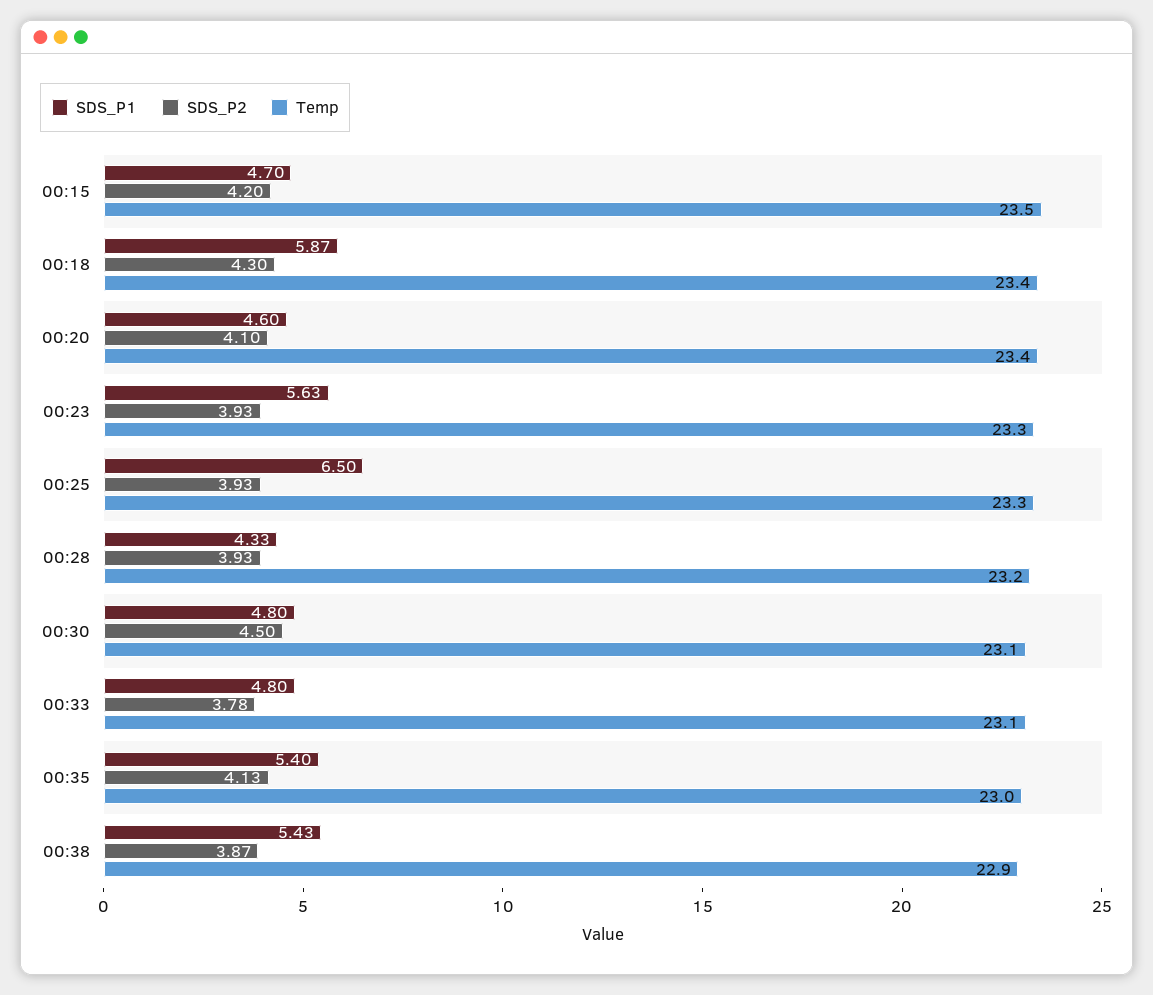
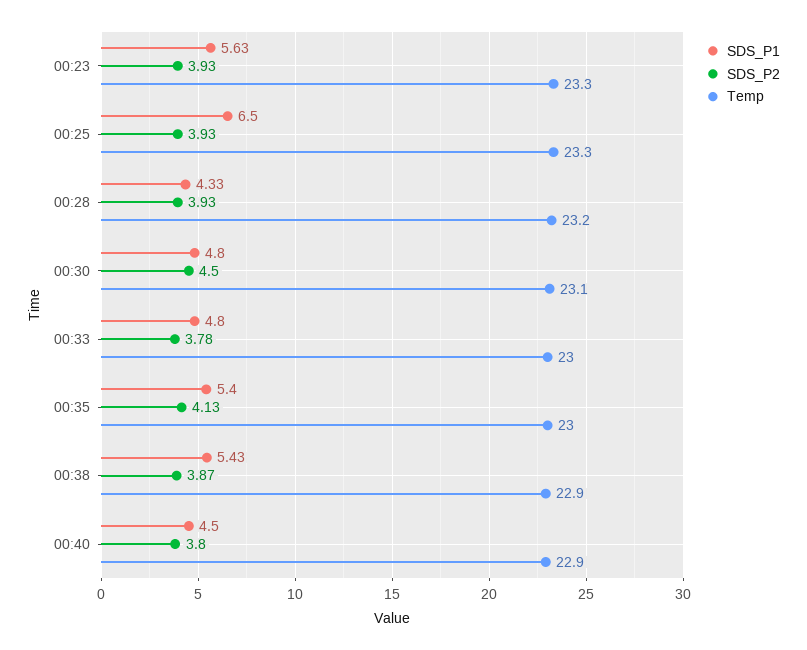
SDS_P1, 00:15: 4.7 -> none
SDS_P2, 00:15: 4.2 -> none
Temp, 00:15: 23.5 -> none
SDS_P1, 00:18: 5.87 -> none
SDS_P2, 00:18: 4.3 -> none
Temp, 00:18: 23.4 -> none
SDS_P1, 00:20: 4.6 -> none
SDS_P2, 00:20: 4.1 -> none
Temp, 00:20: 23.4 -> none
Temp, 00:33: 23.1 -> 23
SDS_P1, 00:40: none -> 4.5
SDS_P2, 00:40: none -> 3.8
Temp, 00:40: none -> 22.9

